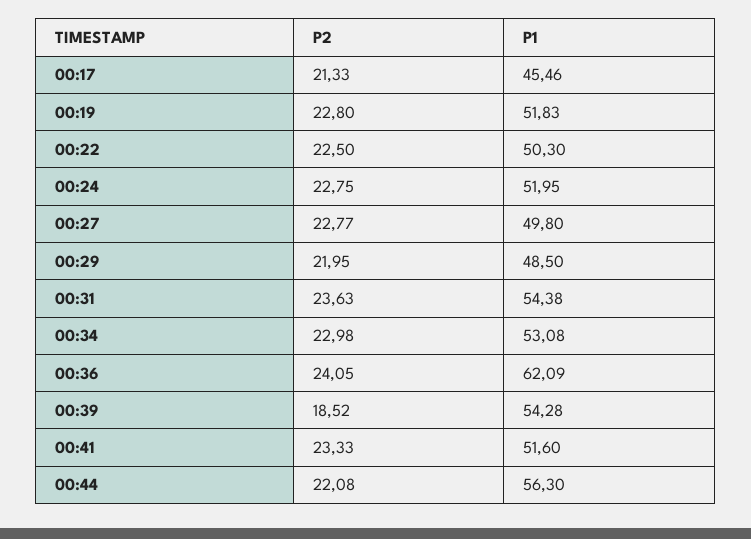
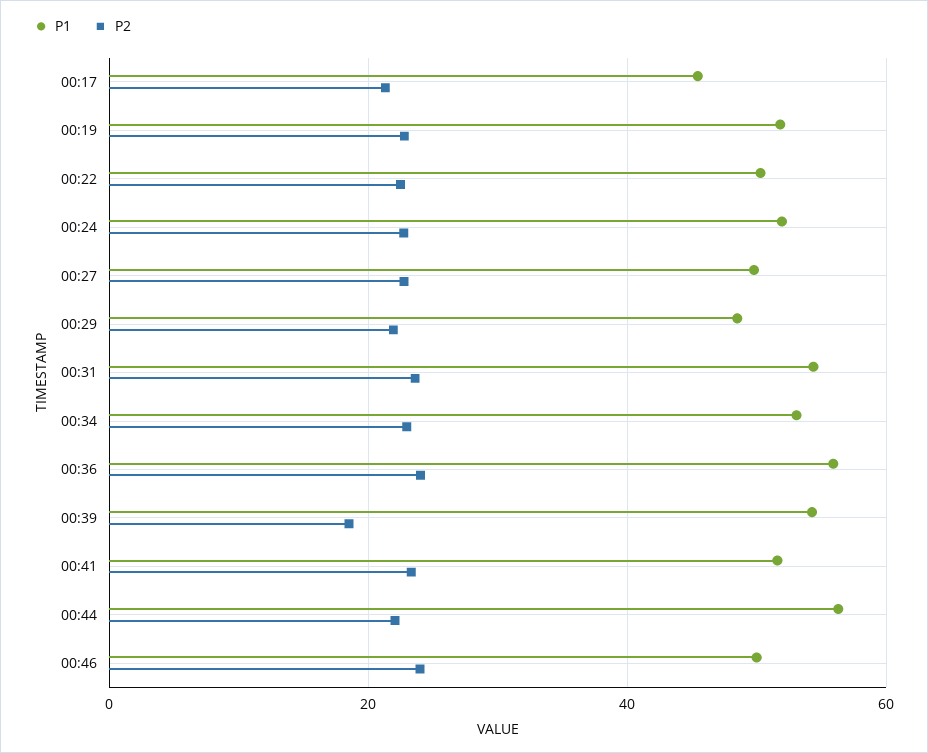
P1, 00:36: 62.09 -> 56
P1, 00:46: none -> 50
P2, 00:46: none -> 24

